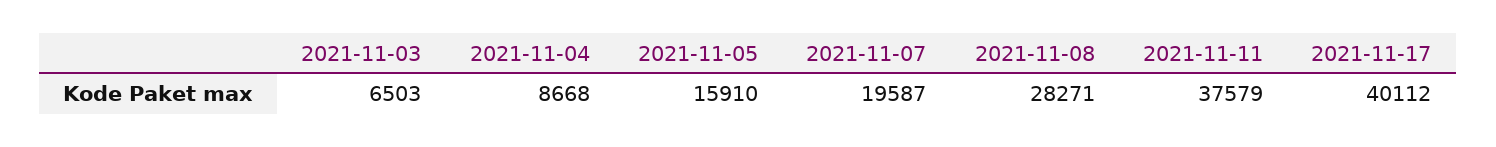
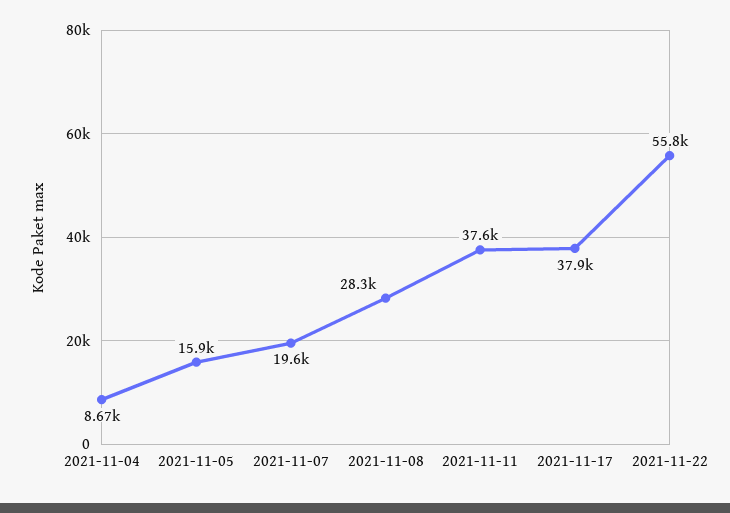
2021-11-03: 6503 -> none
2021-11-17: 40112 -> 37900
2021-11-22: none -> 55800

